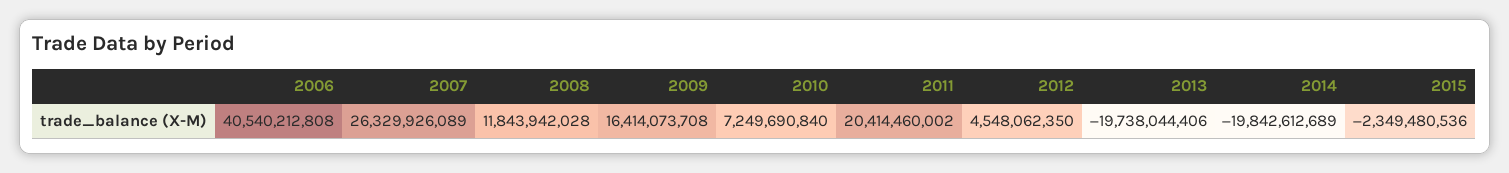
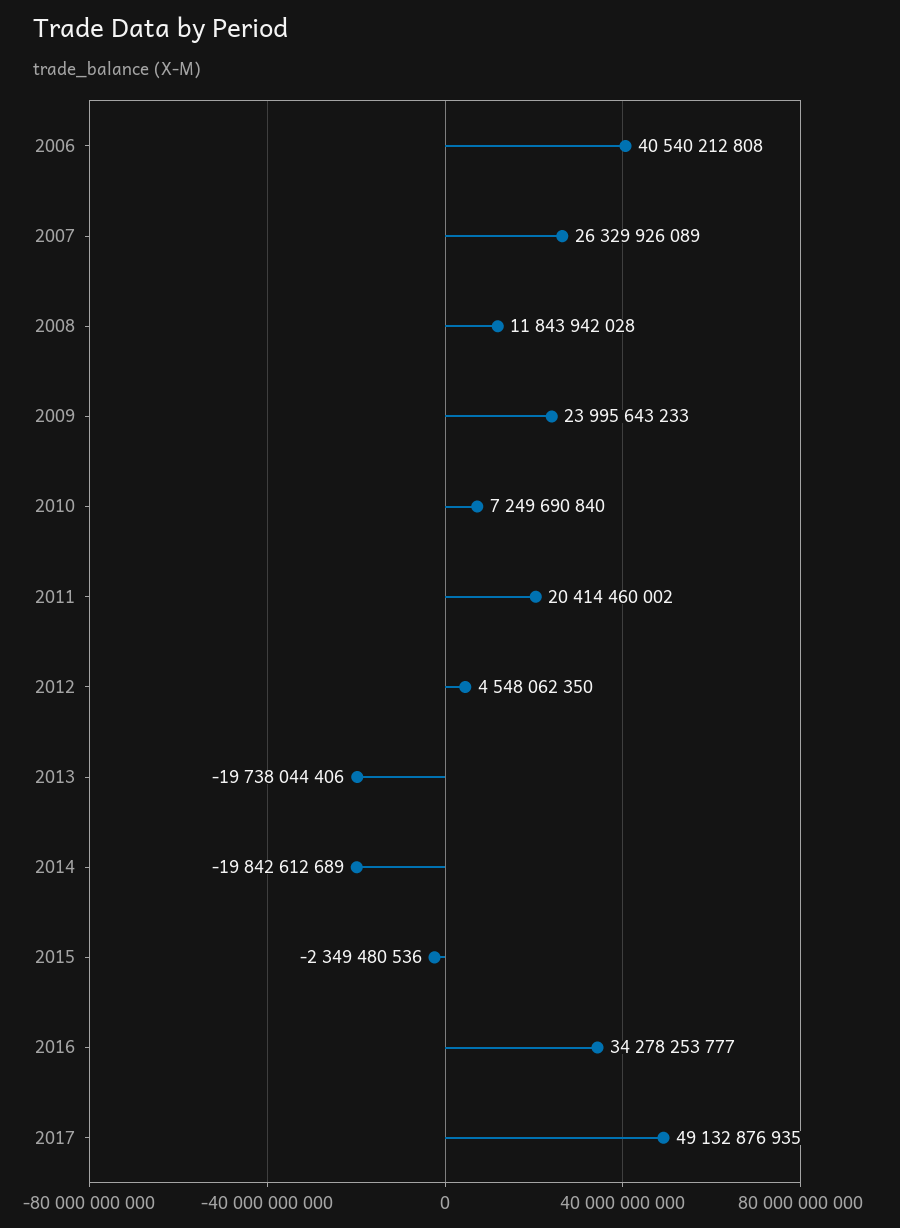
2009: 16414073708 -> 23995643233
2016: none -> 34278253777
2017: none -> 49132876935

